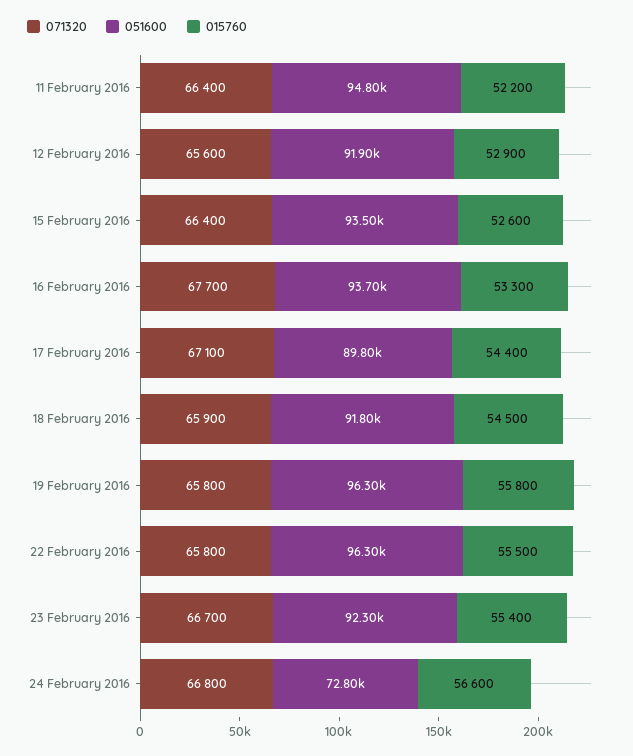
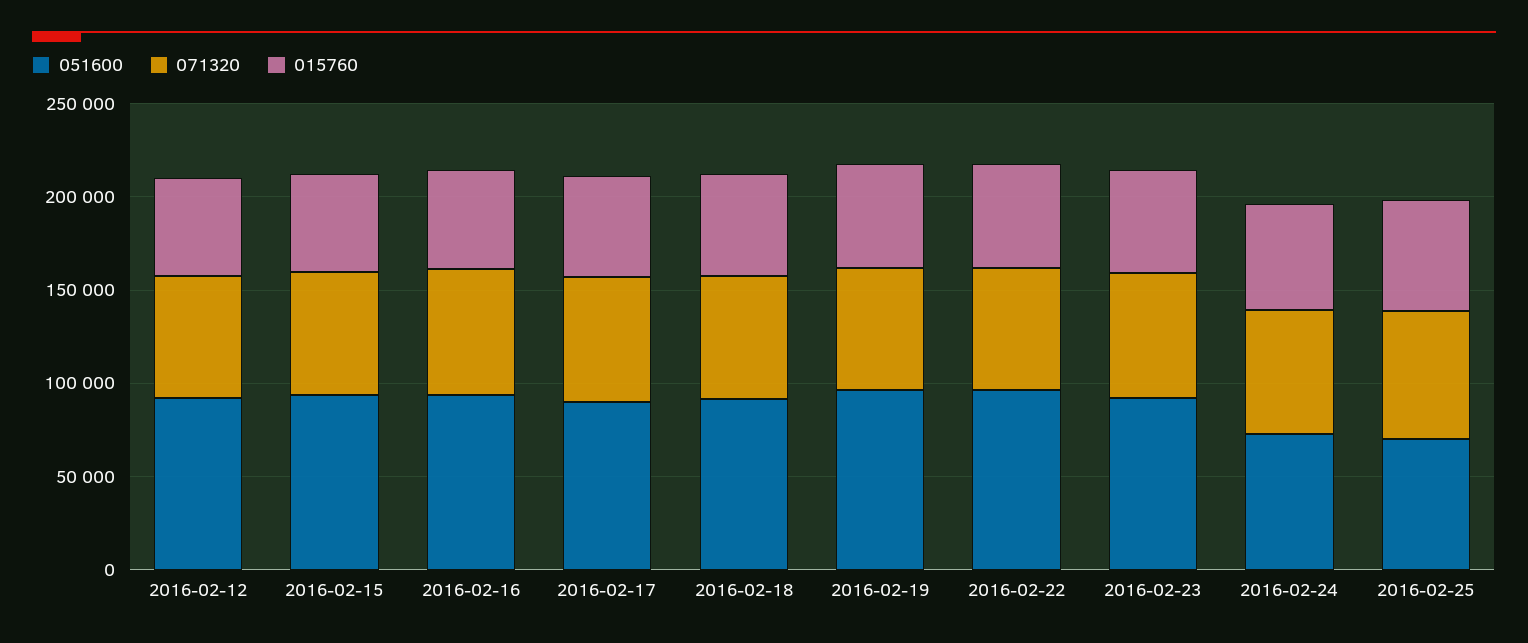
071320, 11 February 2016: 66400 -> none
051600, 11 February 2016: 94800 -> none
015760, 11 February 2016: 52200 -> none
051600, 2016-02-25: none -> 70000
071320, 2016-02-25: none -> 70000
015760, 2016-02-25: none -> 60000

